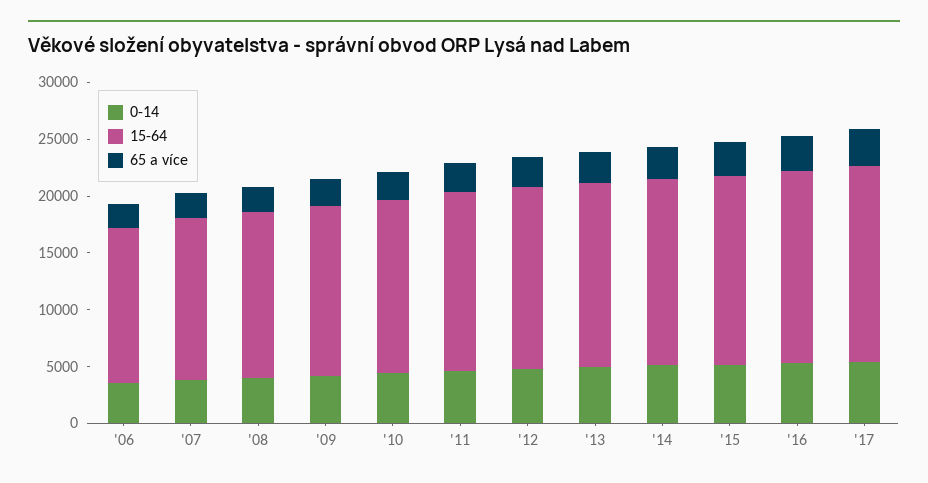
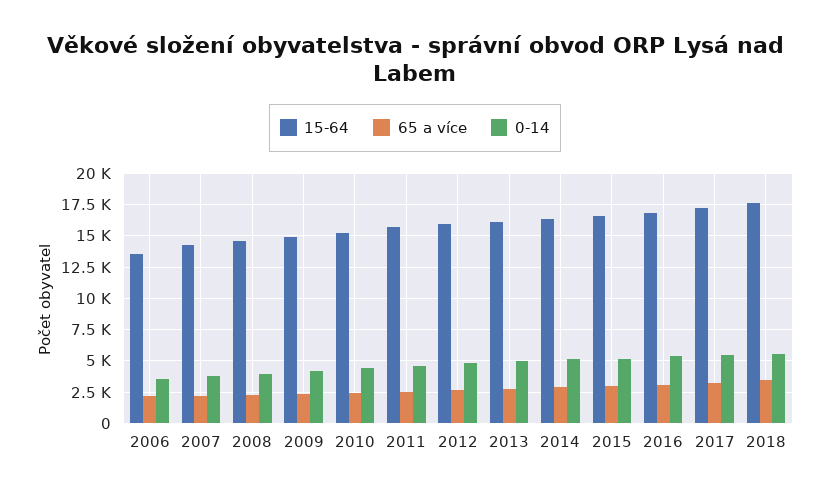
15-64, 2018: none -> 17500
65 a více, 2018: none -> 3500
0-14, 2018: none -> 5500

